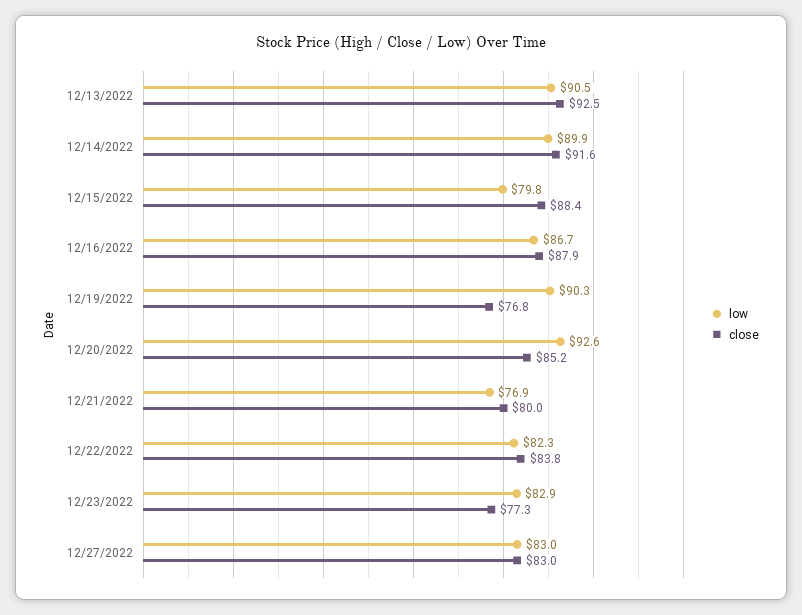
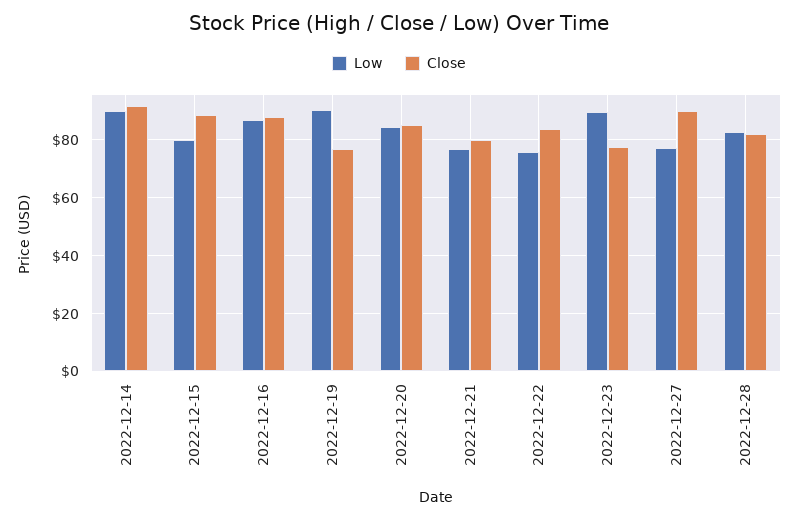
low, 12/13/2022: 90.5 -> none
close, 12/13/2022: 92.5 -> none
low, 12/20/2022: 92.6 -> 85
low, 12/22/2022: 82.3 -> 75
low, 12/23/2022: 82.9 -> 90
low, 12/27/2022: 83 -> 77.5
close, 12/27/2022: 83 -> 90
low, 2022-12-28: none -> 82.5
close, 2022-12-28: none -> 82.5

